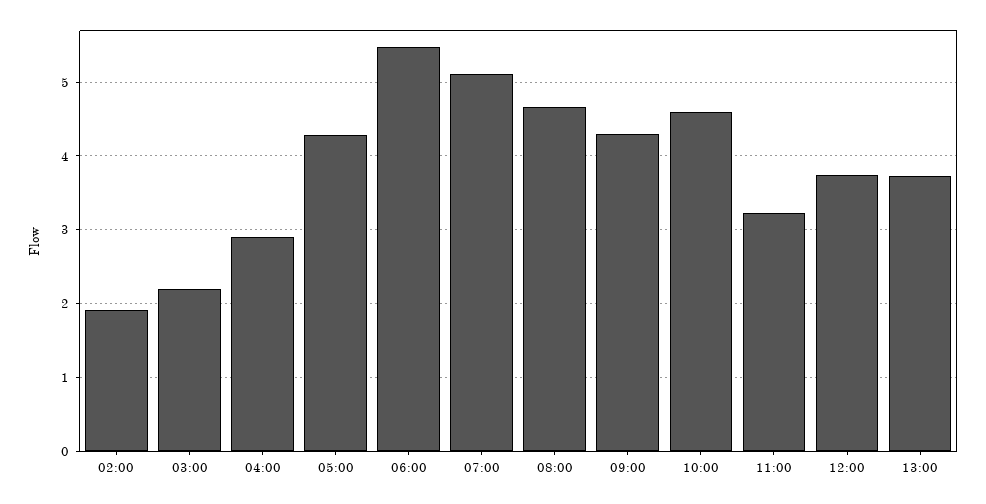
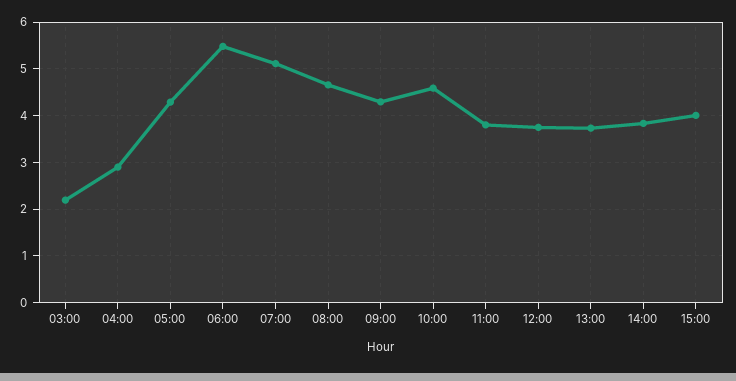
02:00: 1.9 -> none
11:00: 3.2 -> 3.8
14:00: none -> 3.8
15:00: none -> 4

